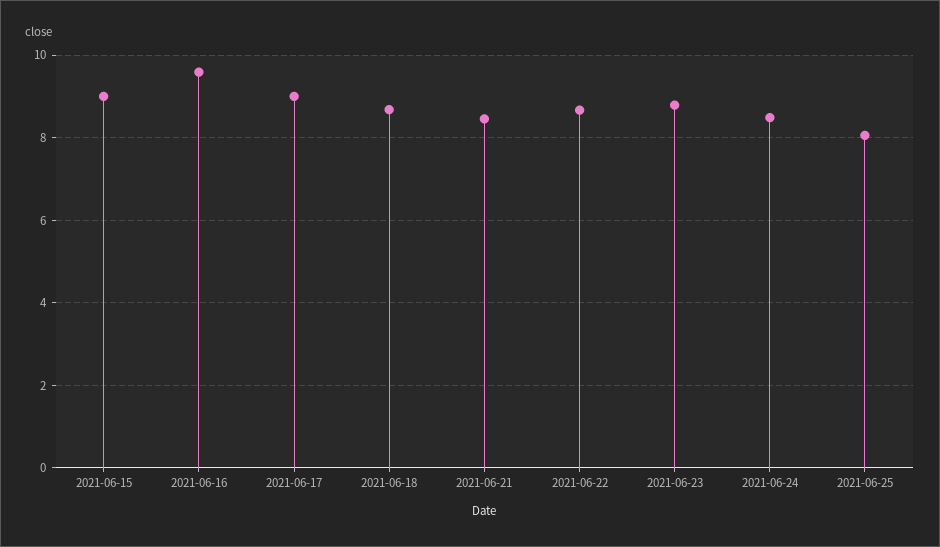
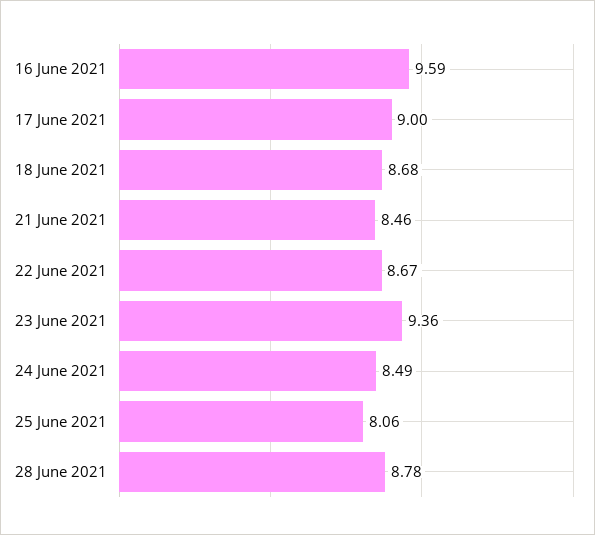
2021-06-15: 9 -> none
2021-06-23: 8.8 -> 9.36
28 June 2021: none -> 8.78

